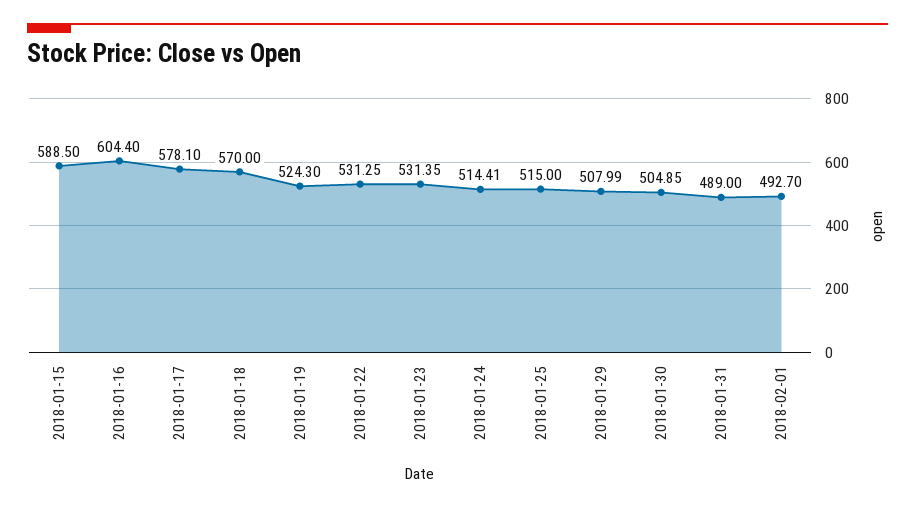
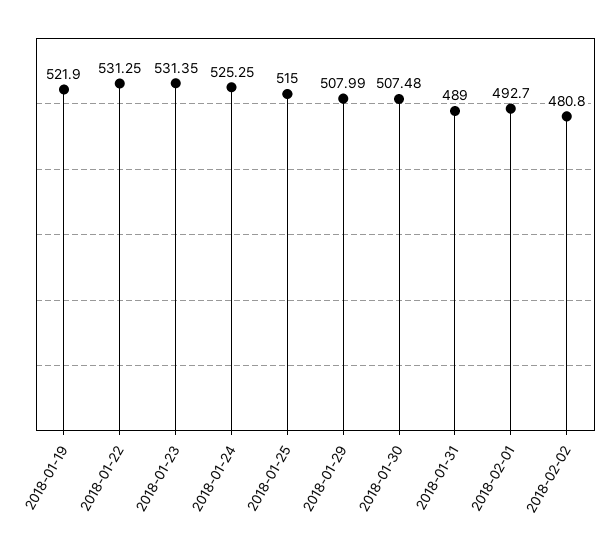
2018-01-15: 588.5 -> none
2018-01-16: 604.4 -> none
2018-01-17: 578.1 -> none
2018-01-18: 570 -> none
2018-01-19: 524.3 -> 521.9
2018-01-24: 514.41 -> 525.25
2018-01-30: 504.85 -> 507.48
2018-02-02: none -> 480.8

